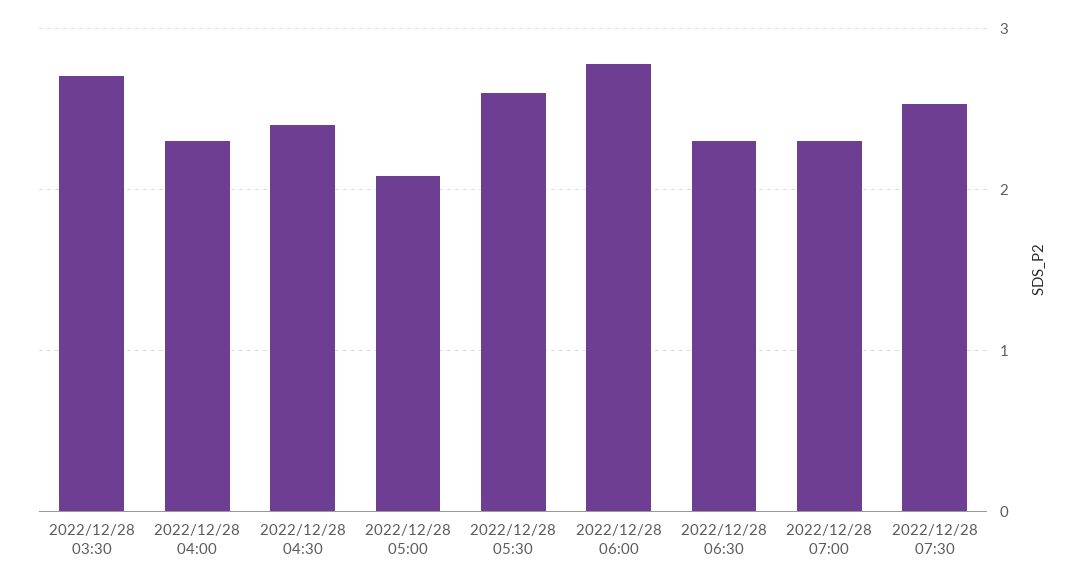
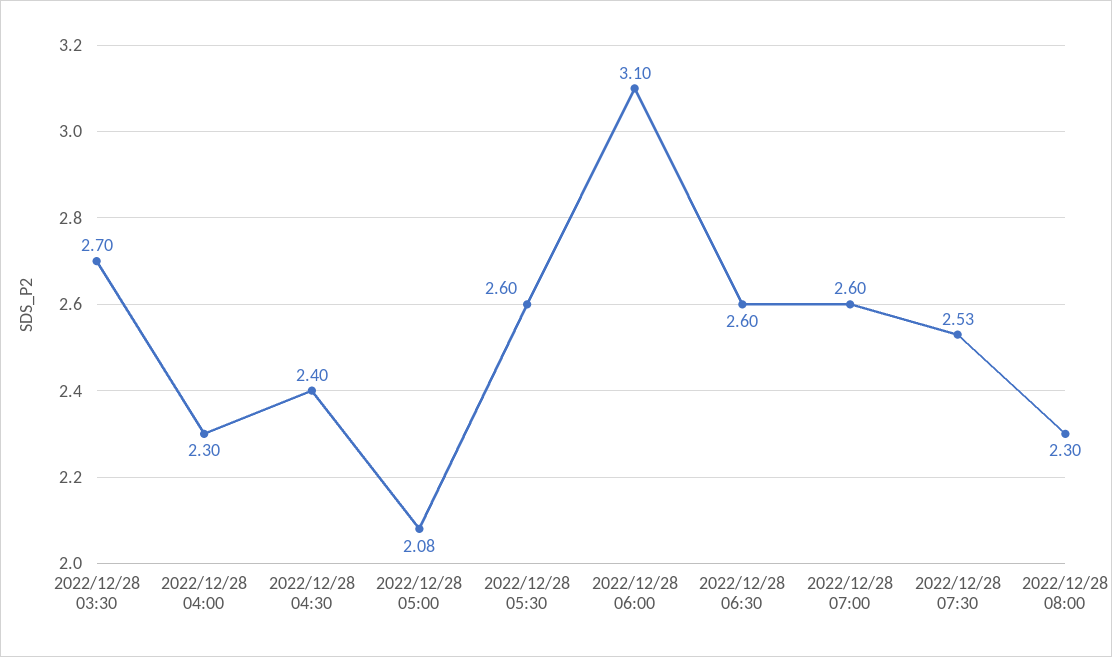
2022/12/28 06:00: 2.8 -> 3.1
2022/12/28 06:30: 2.3 -> 2.6
2022/12/28 07:00: 2.3 -> 2.6
2022/12/28 08:00: none -> 2.3

